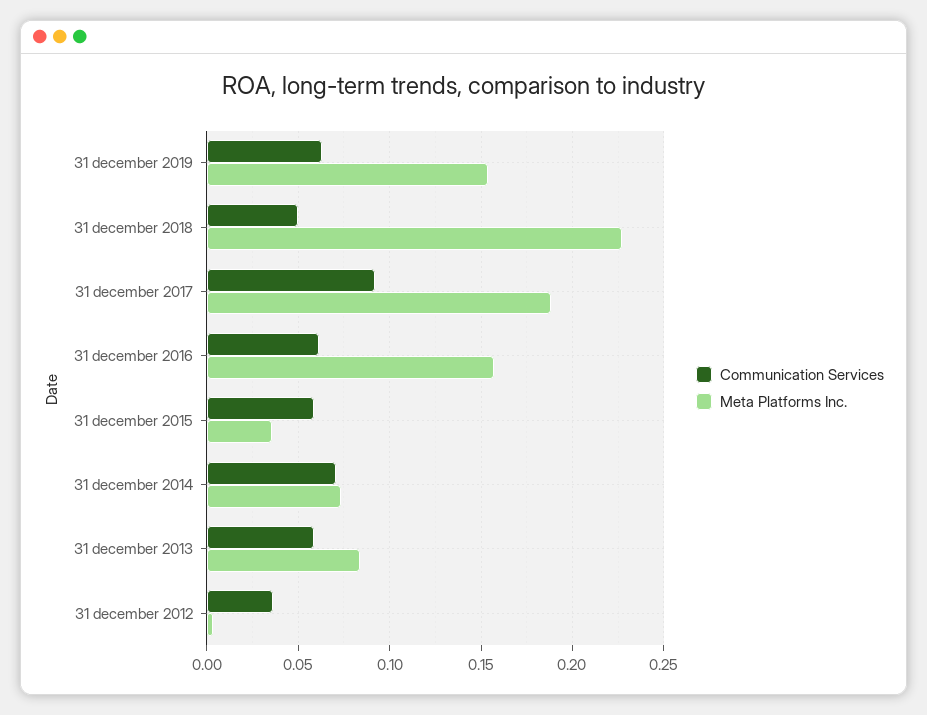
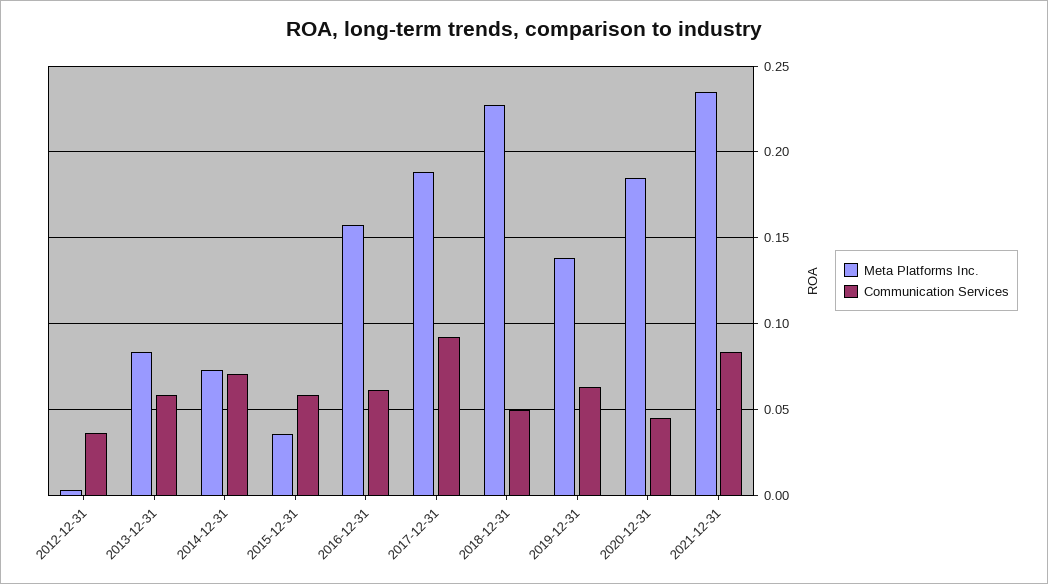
Meta Platforms Inc., 31 december 2019: 0.155 -> 0.14
Meta Platforms Inc., 2020-12-31: none -> 0.185
Communication Services, 2020-12-31: none -> 0.045
Meta Platforms Inc., 2021-12-31: none -> 0.235
Communication Services, 2021-12-31: none -> 0.085

